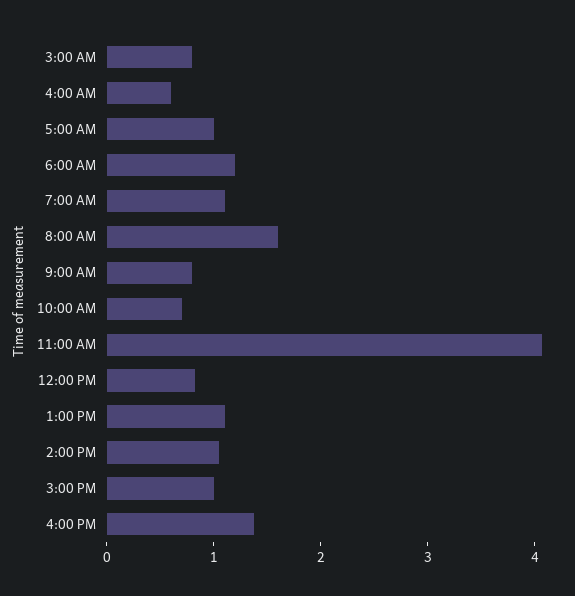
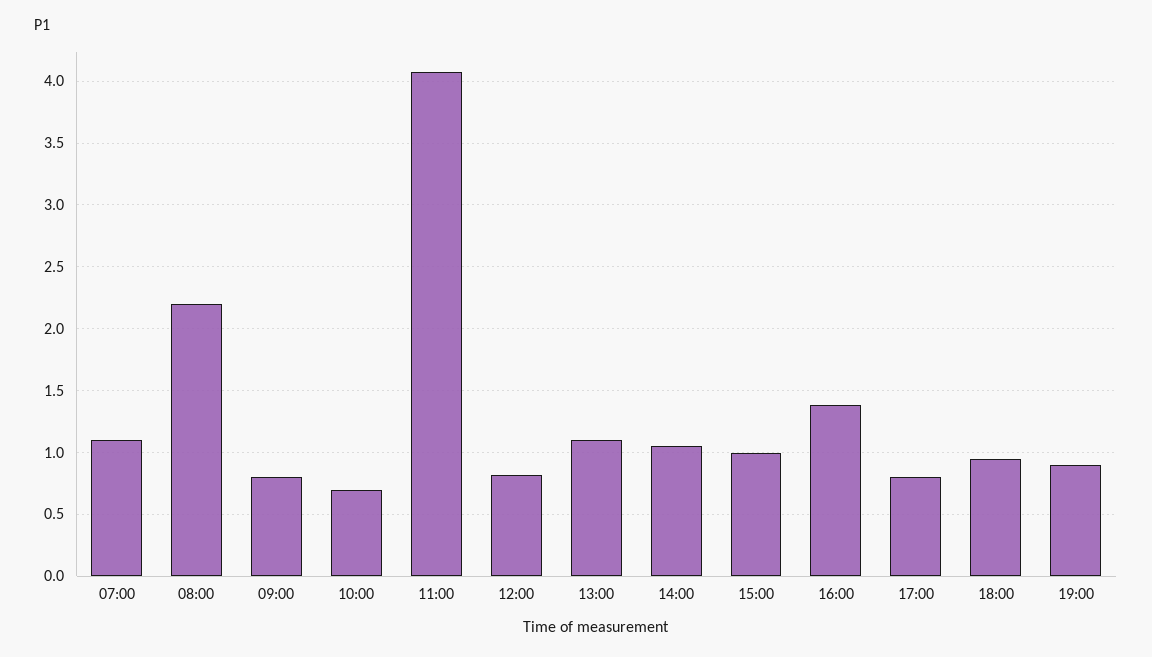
3:00 AM: 0.8 -> none
4:00 AM: 0.6 -> none
5:00 AM: 1 -> none
6:00 AM: 1.2 -> none
8:00 AM: 1.6 -> 2.2
17:00: none -> 0.8
18:00: none -> 0.95
19:00: none -> 0.9

